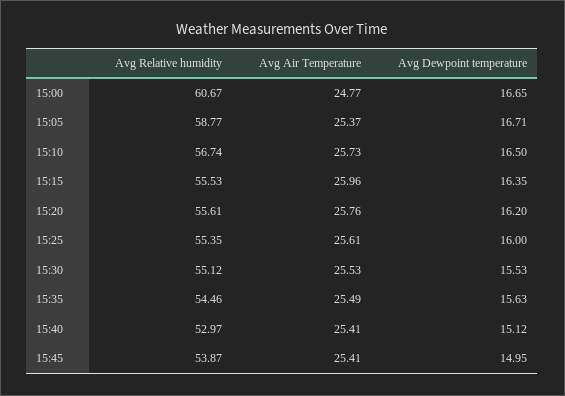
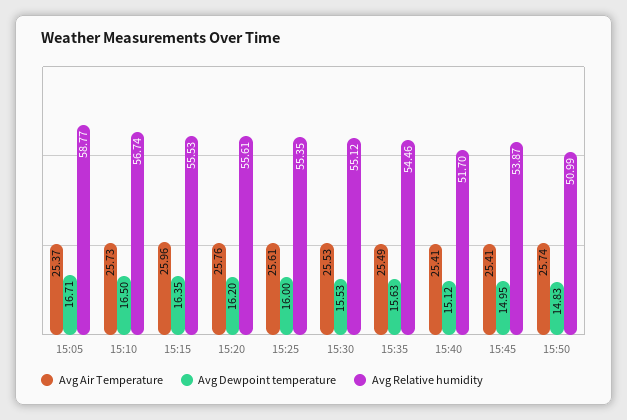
Avg Relative humidity, 15:00: 60.67 -> none
Avg Air Temperature, 15:00: 24.77 -> none
Avg Dewpoint temperature, 15:00: 16.65 -> none
Avg Relative humidity, 15:40: 52.97 -> 51.7
Avg Air Temperature, 15:50: none -> 25.74
Avg Dewpoint temperature, 15:50: none -> 14.83
Avg Relative humidity, 15:50: none -> 50.99

